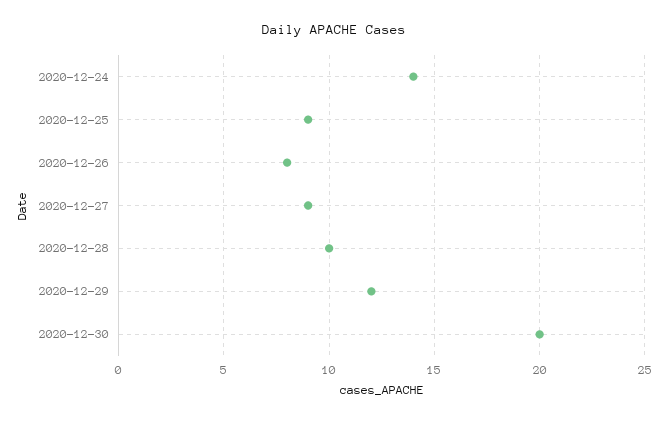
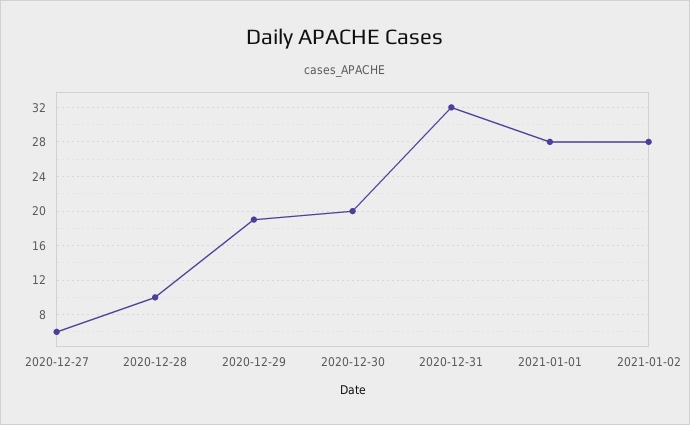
2020-12-24: 14 -> none
2020-12-25: 9 -> none
2020-12-26: 8 -> none
2020-12-27: 9 -> 6
2020-12-29: 12 -> 19
2020-12-31: none -> 32
2021-01-01: none -> 28
2021-01-02: none -> 28

